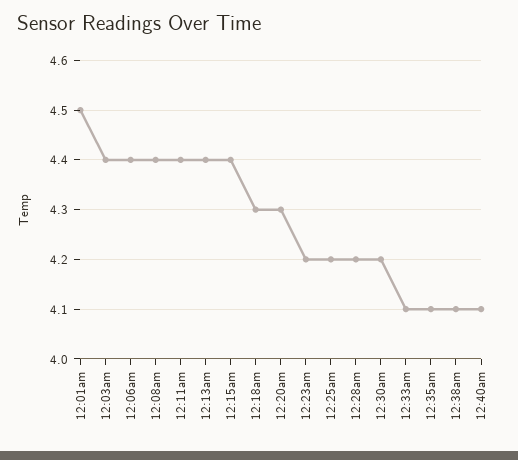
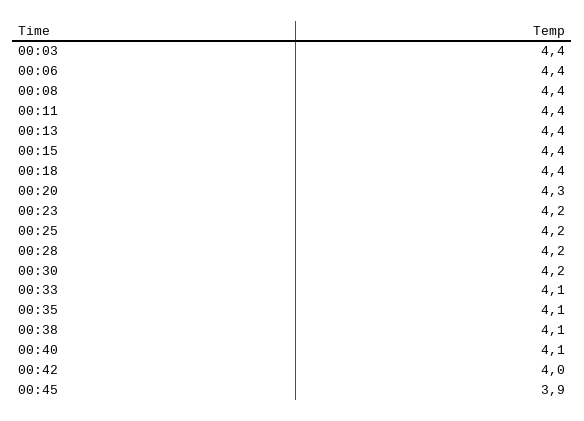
12:01am: 4.5 -> none
12:18am: 4.3 -> 4.4
00:42: none -> 4
00:45: none -> 3.9

